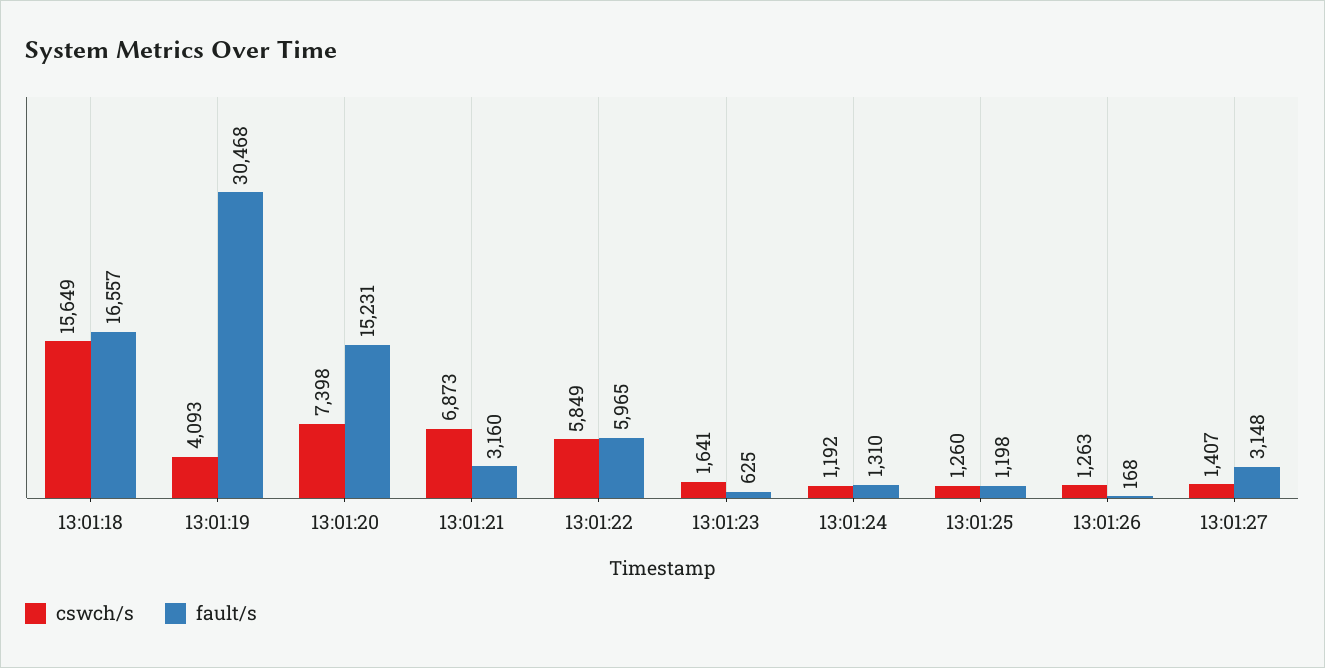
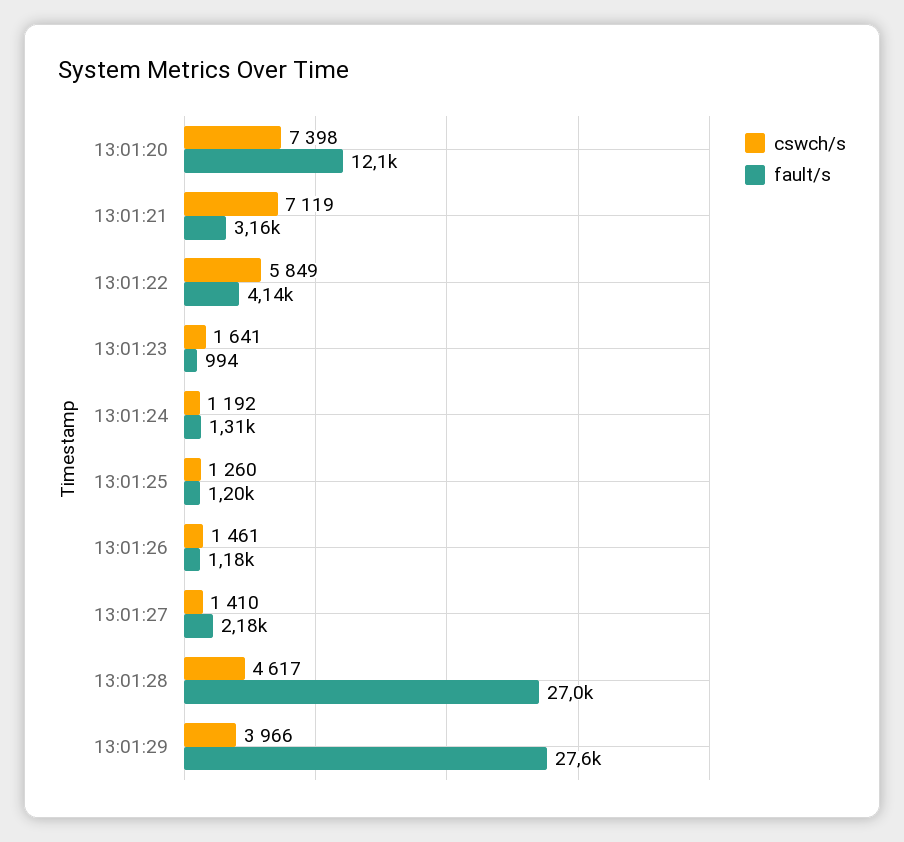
cswch/s, 13:01:18: 15649 -> none
fault/s, 13:01:18: 16557 -> none
cswch/s, 13:01:19: 4093 -> none
fault/s, 13:01:19: 30468 -> none
fault/s, 13:01:20: 15231 -> 12100
cswch/s, 13:01:21: 6873 -> 7119
fault/s, 13:01:22: 5965 -> 4140
fault/s, 13:01:23: 625 -> 994
cswch/s, 13:01:26: 1263 -> 1461
fault/s, 13:01:26: 168 -> 1180
cswch/s, 13:01:27: 1407 -> 1410
fault/s, 13:01:27: 3148 -> 2180
cswch/s, 13:01:28: none -> 4617
fault/s, 13:01:28: none -> 27000
cswch/s, 13:01:29: none -> 3966
fault/s, 13:01:29: none -> 27600

